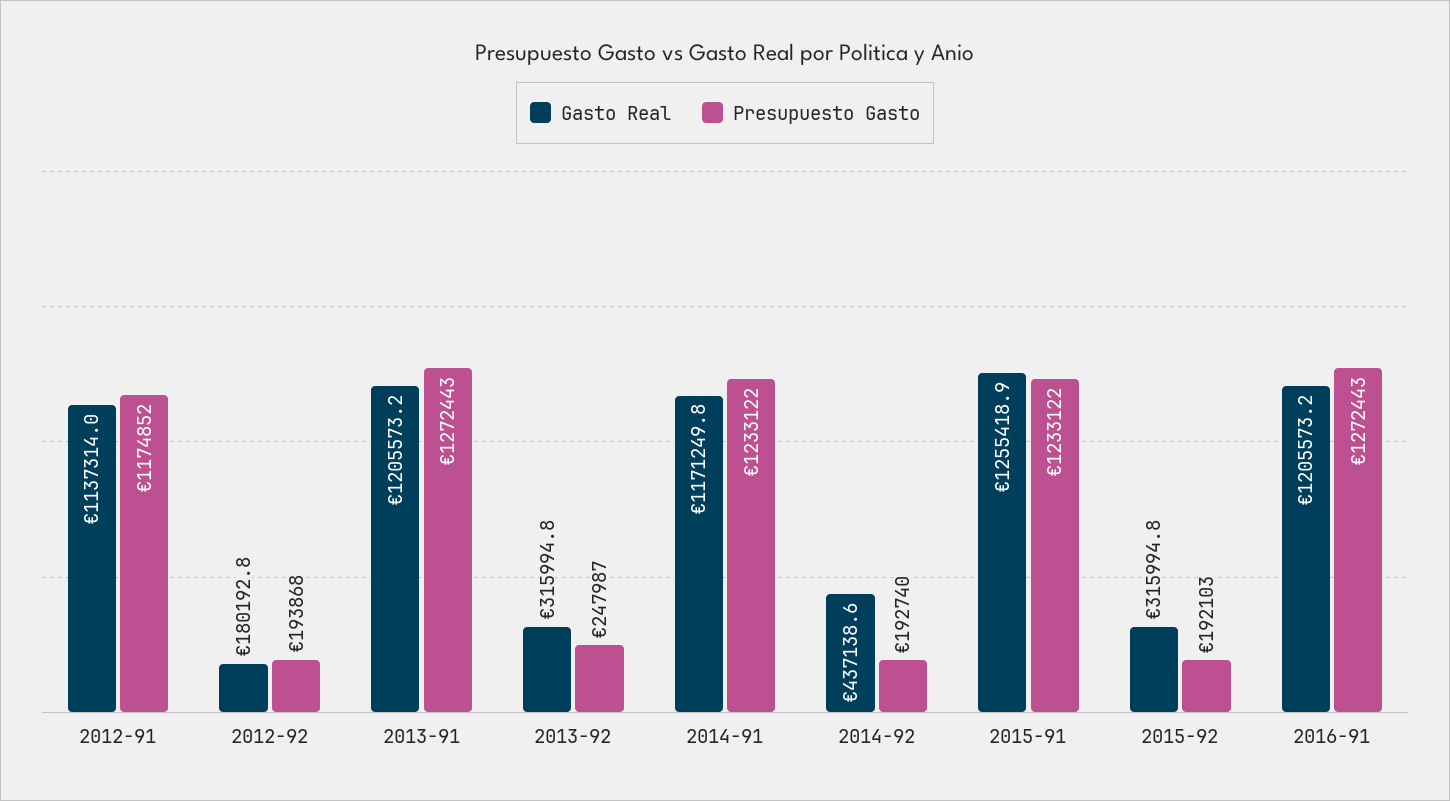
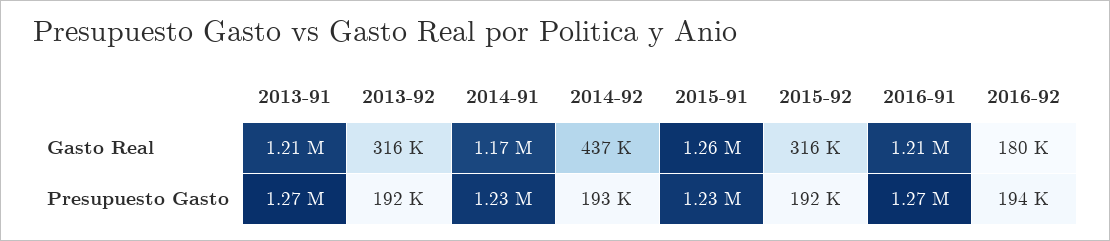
Gasto Real, 2012-91: 1137314 -> none
Presupuesto Gasto, 2012-91: 1174852 -> none
Gasto Real, 2012-92: 180192.8 -> none
Presupuesto Gasto, 2012-92: 193868 -> none
Presupuesto Gasto, 2013-92: 247987 -> 192000
Gasto Real, 2016-92: none -> 180000
Presupuesto Gasto, 2016-92: none -> 194000

